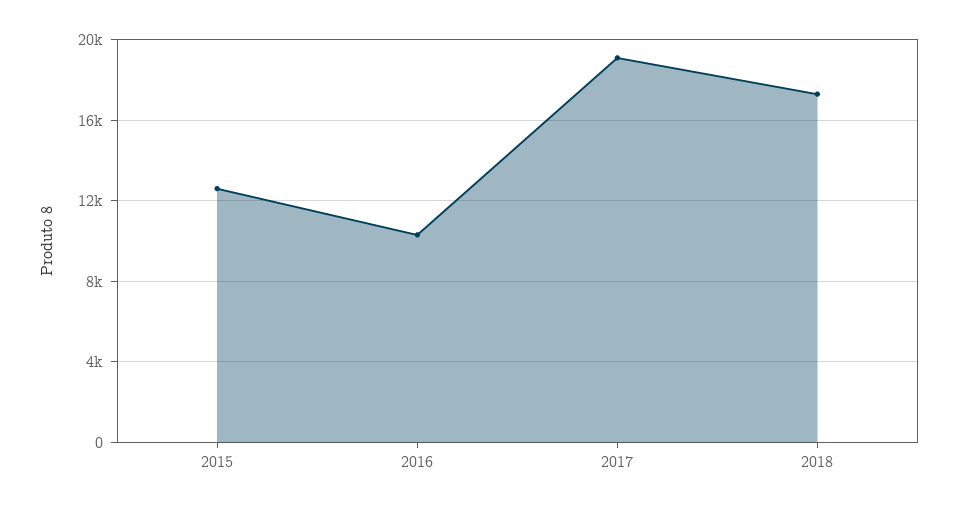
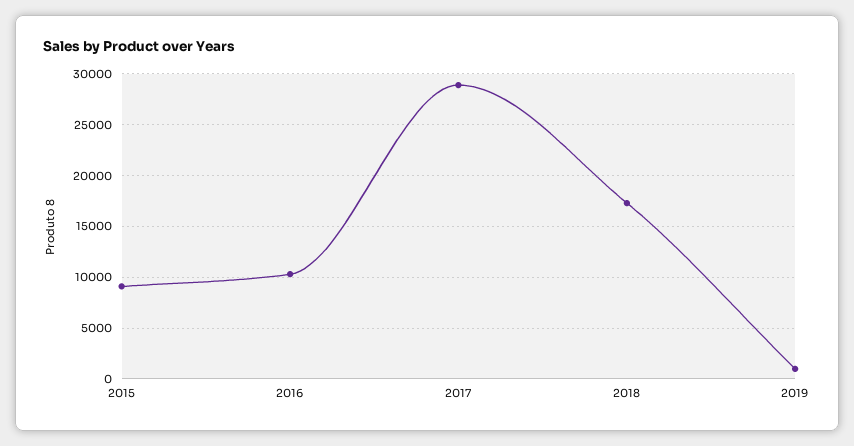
2015: 12500 -> 9000
2017: 19000 -> 29000
2019: none -> 1000

